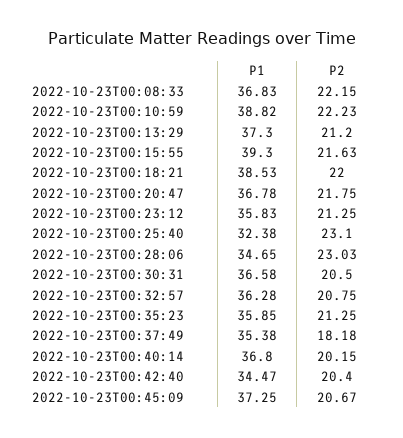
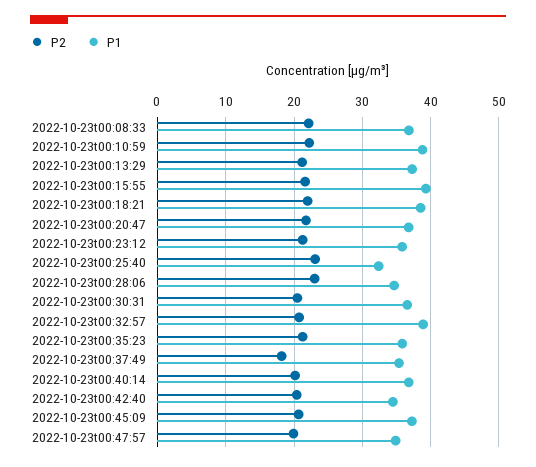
P1, 2022-10-23T00:32:57: 36.28 -> 39
P2, 2022-10-23t00:47:57: none -> 20
P1, 2022-10-23t00:47:57: none -> 35

